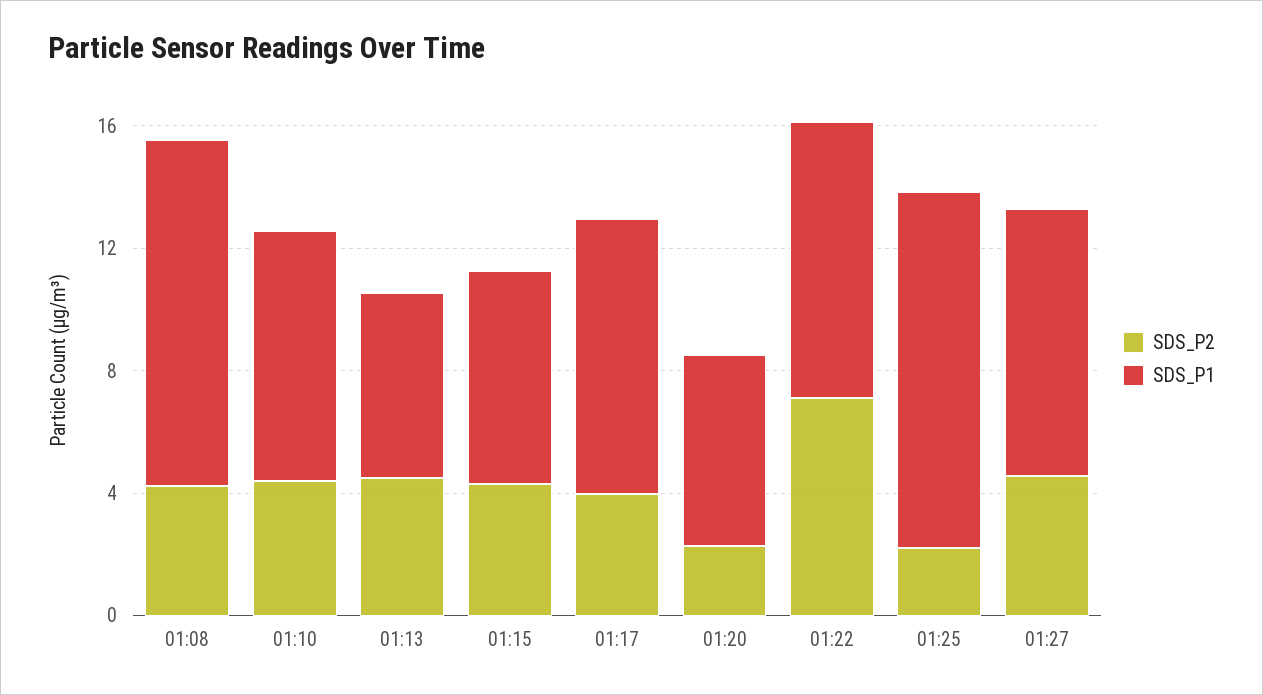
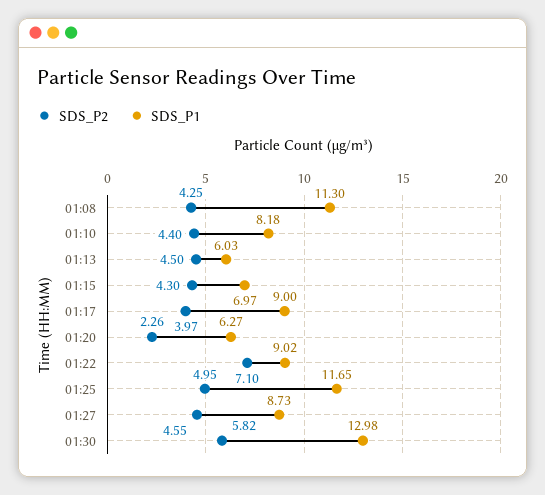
SDS_P2, 01:25: 2 -> 4.95
SDS_P2, 01:30: none -> 5.82
SDS_P1, 01:30: none -> 12.98

